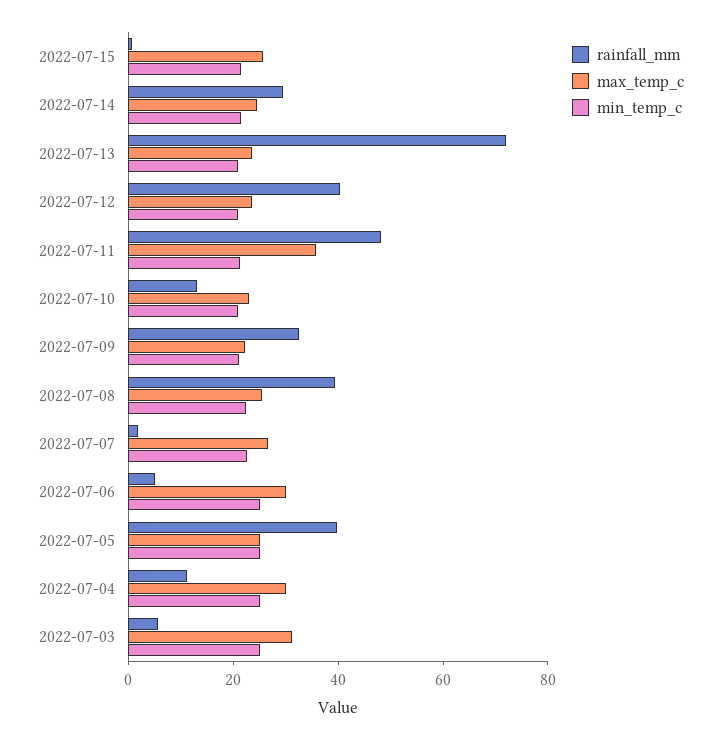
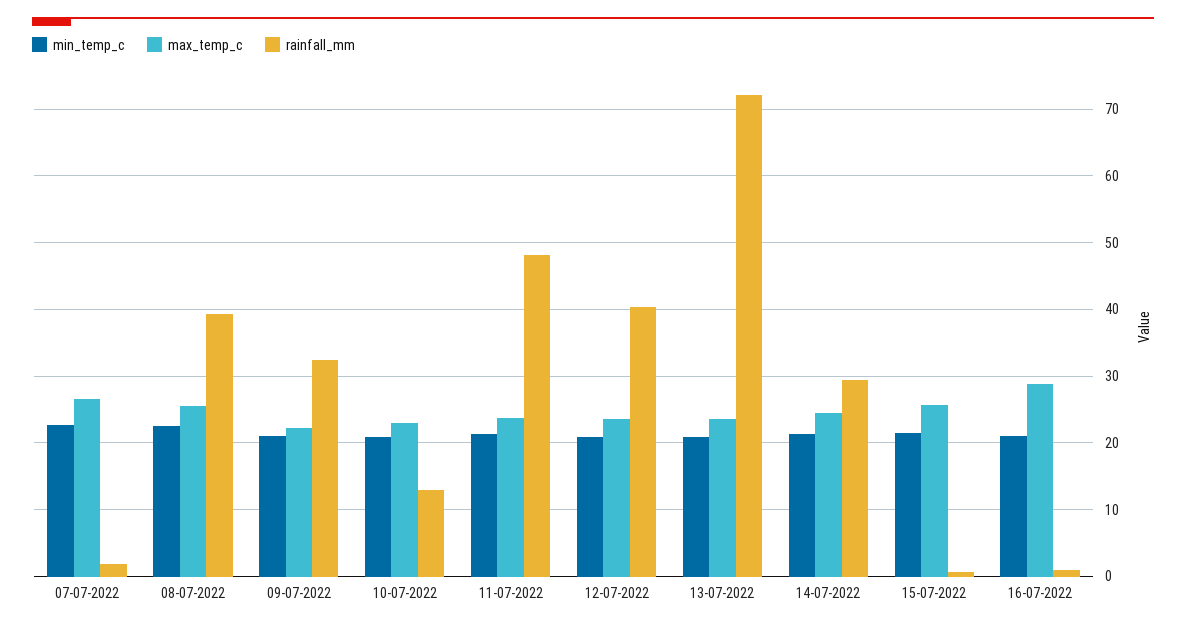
max_temp_c, 2022-07-11: 35 -> 24
rainfall_mm, 2022-07-06: 5 -> none
max_temp_c, 2022-07-06: 30 -> none
min_temp_c, 2022-07-06: 25 -> none
rainfall_mm, 2022-07-05: 40 -> none
max_temp_c, 2022-07-05: 25 -> none
min_temp_c, 2022-07-05: 25 -> none
rainfall_mm, 2022-07-04: 10 -> none
max_temp_c, 2022-07-04: 30 -> none
min_temp_c, 2022-07-04: 25 -> none
rainfall_mm, 2022-07-03: 5 -> none
max_temp_c, 2022-07-03: 30 -> none
min_temp_c, 2022-07-03: 25 -> none
min_temp_c, 16-07-2022: none -> 21
max_temp_c, 16-07-2022: none -> 29
rainfall_mm, 16-07-2022: none -> 1

